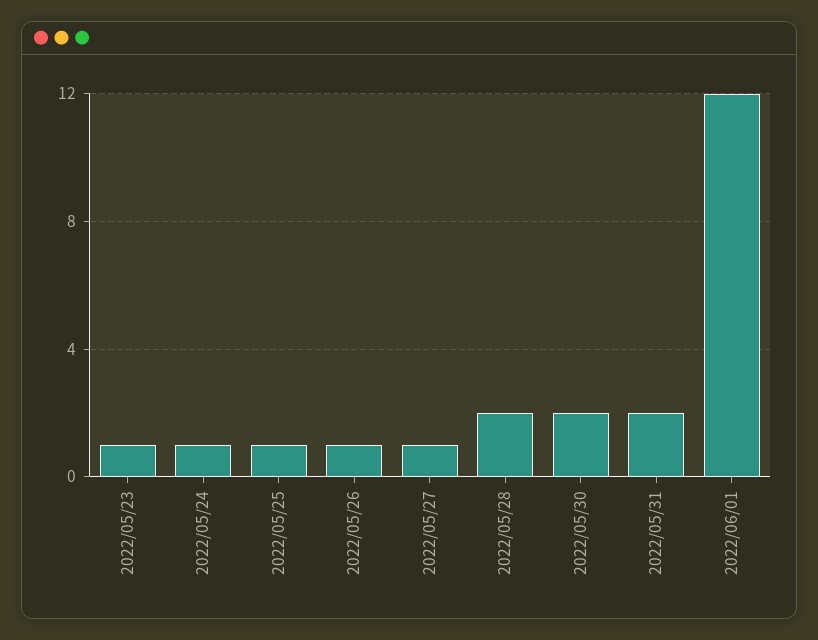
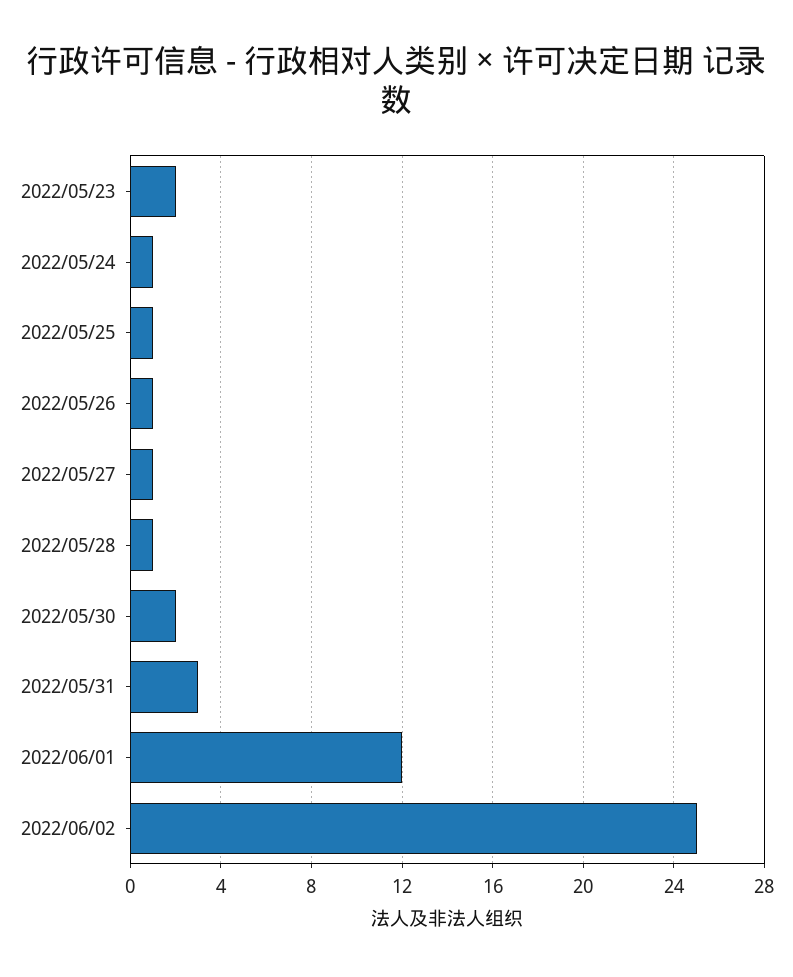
2022/05/23: 1 -> 2
2022/05/28: 2 -> 1
2022/05/31: 2 -> 3
2022/06/02: none -> 25

